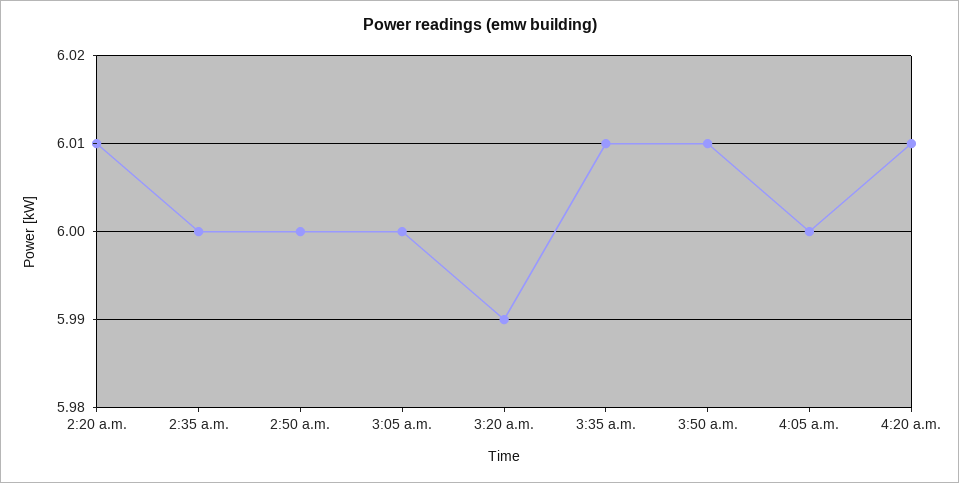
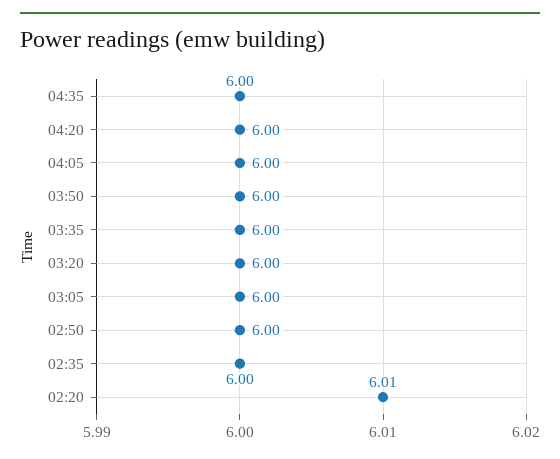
3:20 a.m.: 5.99 -> 6
3:35 a.m.: 6.01 -> 6
3:50 a.m.: 6.01 -> 6
4:20 a.m.: 6.01 -> 6
04:35: none -> 6

